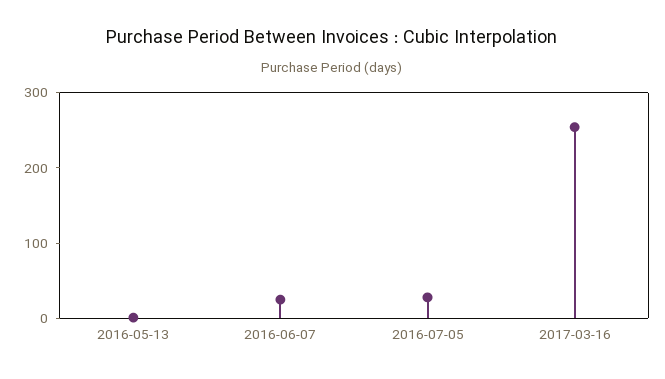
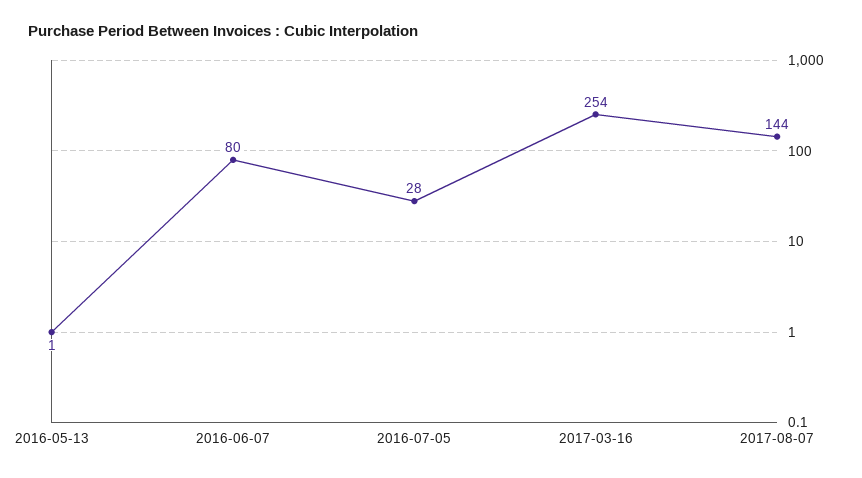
2016-06-07: 20 -> 80
2017-08-07: none -> 144

